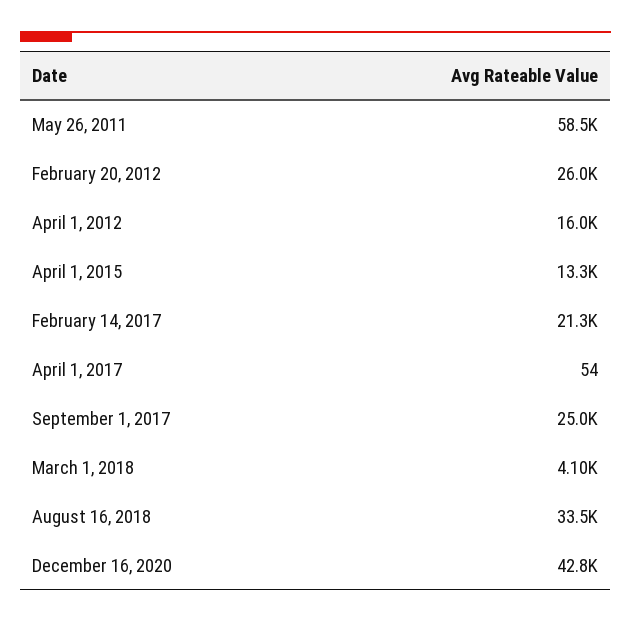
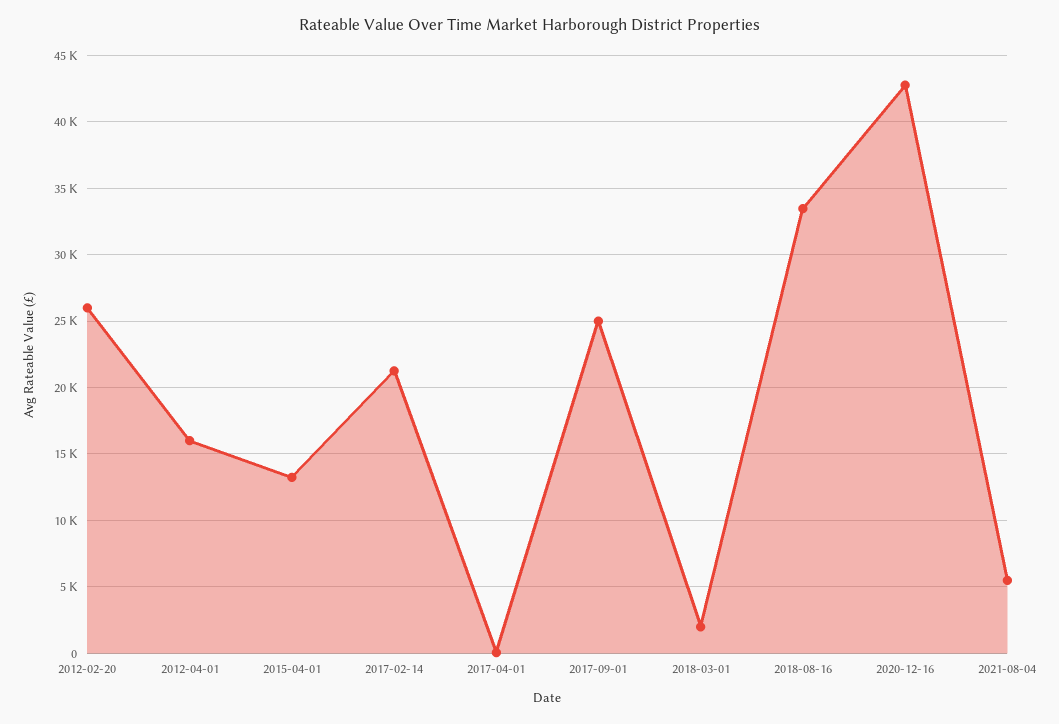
May 26, 2011: 58500 -> none
March 1, 2018: 4100 -> 2000
2021-08-04: none -> 5500

